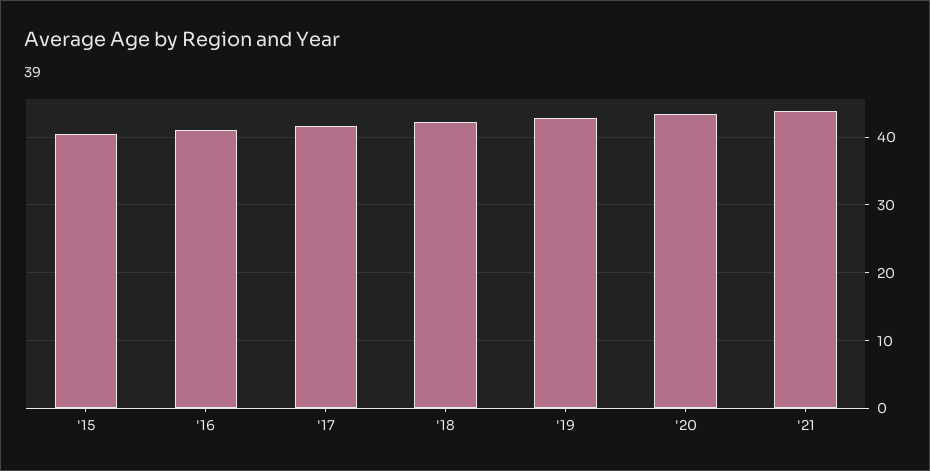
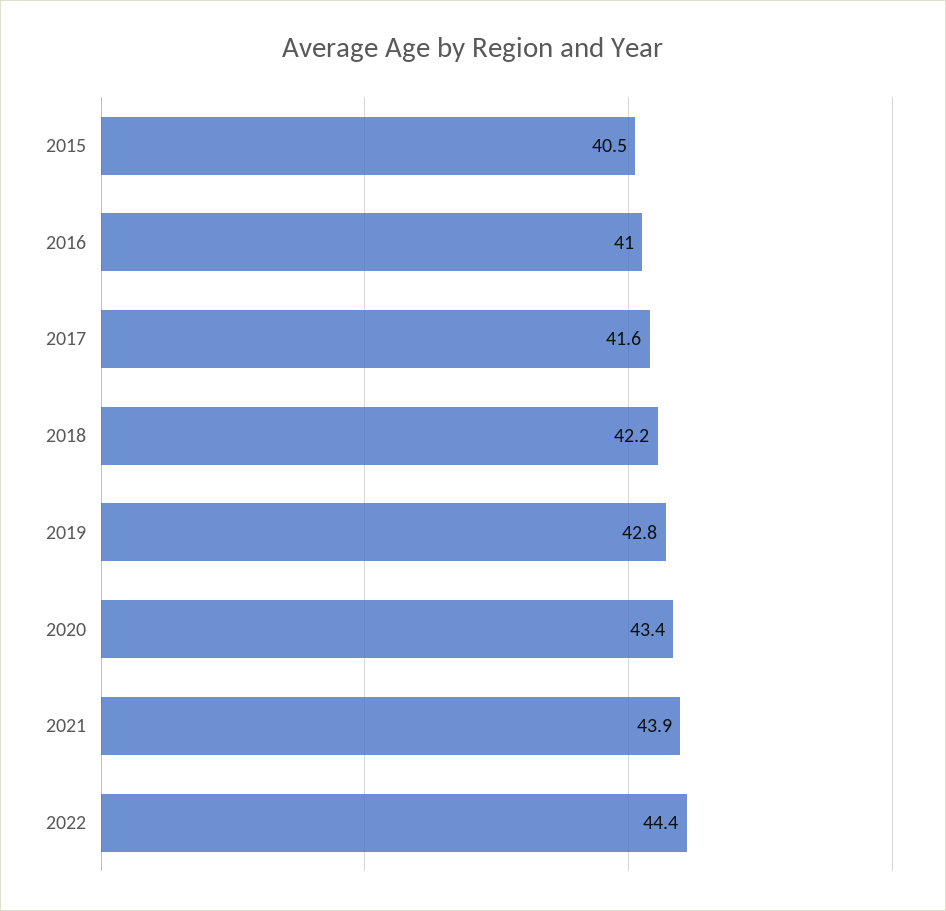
2022: none -> 44.4

